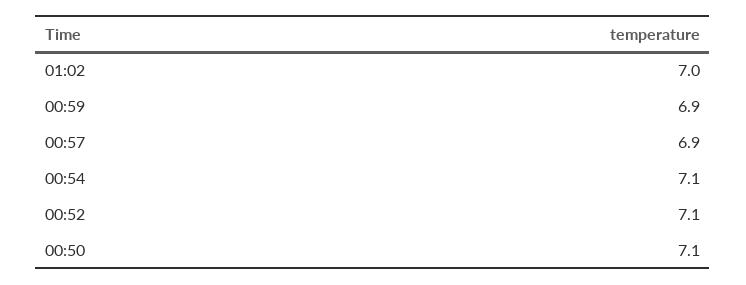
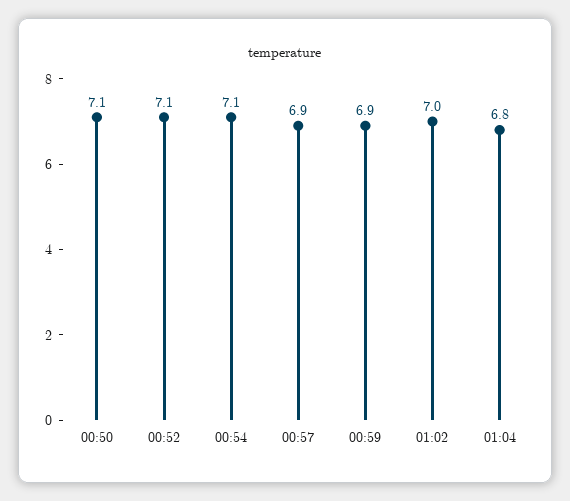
01:04: none -> 6.8

